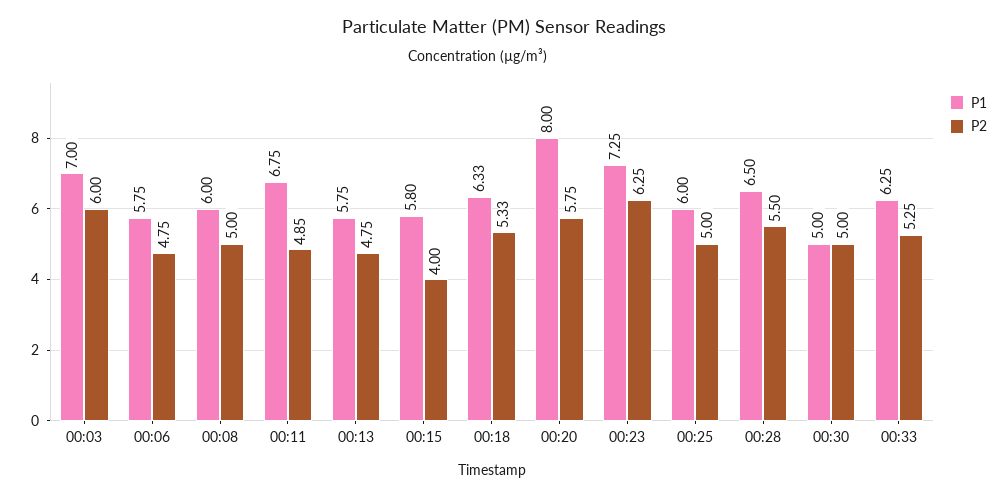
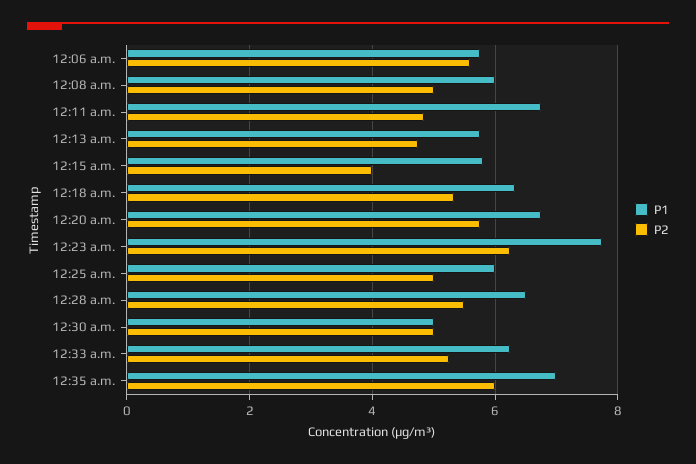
P1, 00:03: 7 -> none
P2, 00:03: 6 -> none
P2, 00:06: 4.75 -> 5.6
P1, 00:20: 8 -> 6.8
P1, 00:23: 7.25 -> 7.8
P1, 12:35 a.m.: none -> 7
P2, 12:35 a.m.: none -> 6

